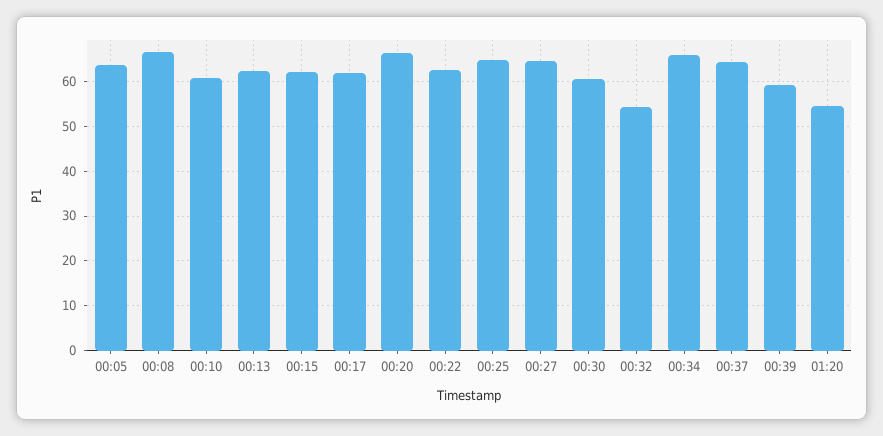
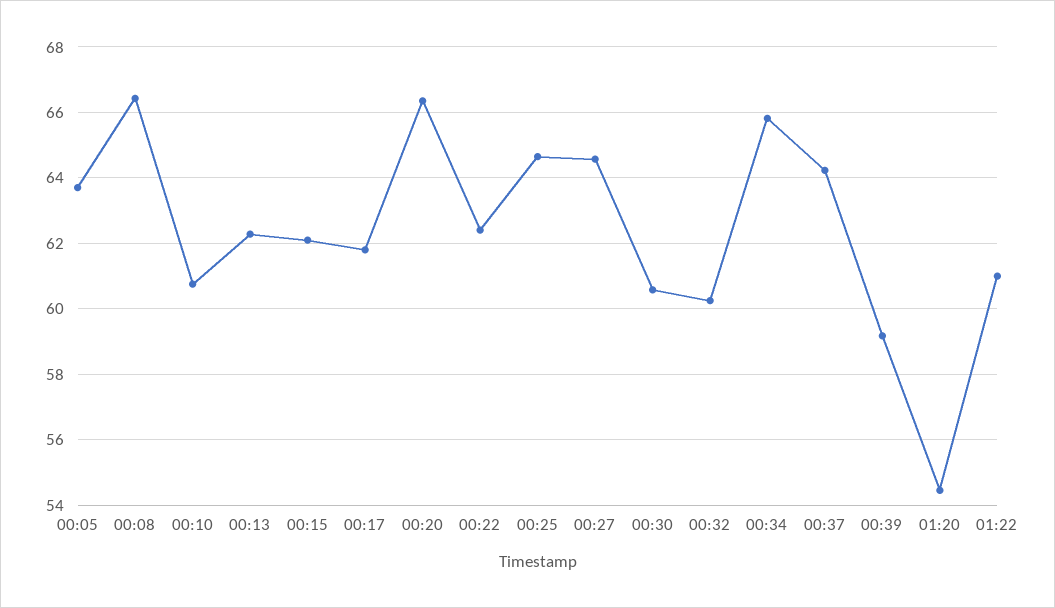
00:32: 54 -> 60.2
01:22: none -> 61

